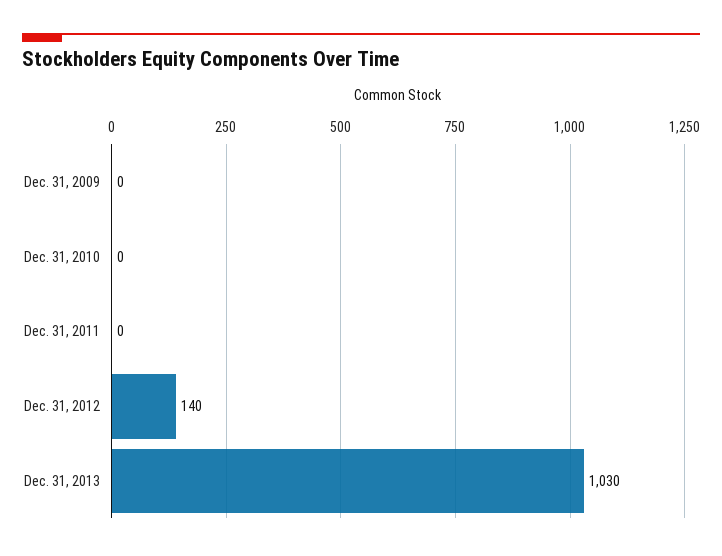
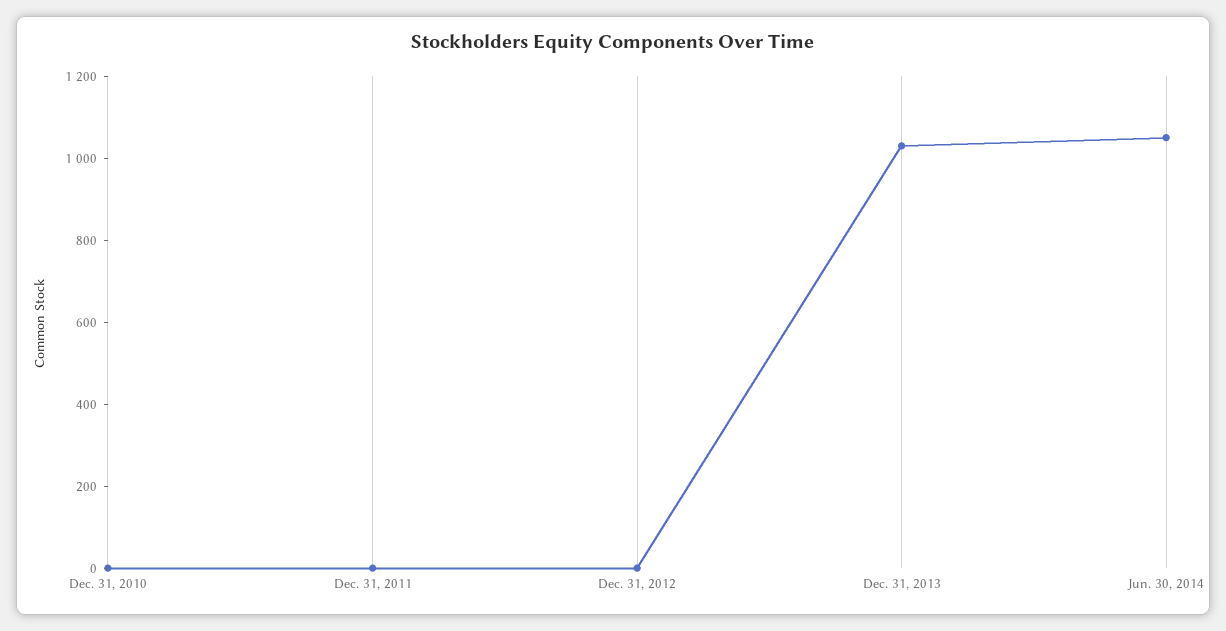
Dec. 31, 2009: 0 -> none
Dec. 31, 2012: 140 -> 0
Jun. 30, 2014: none -> 1050

